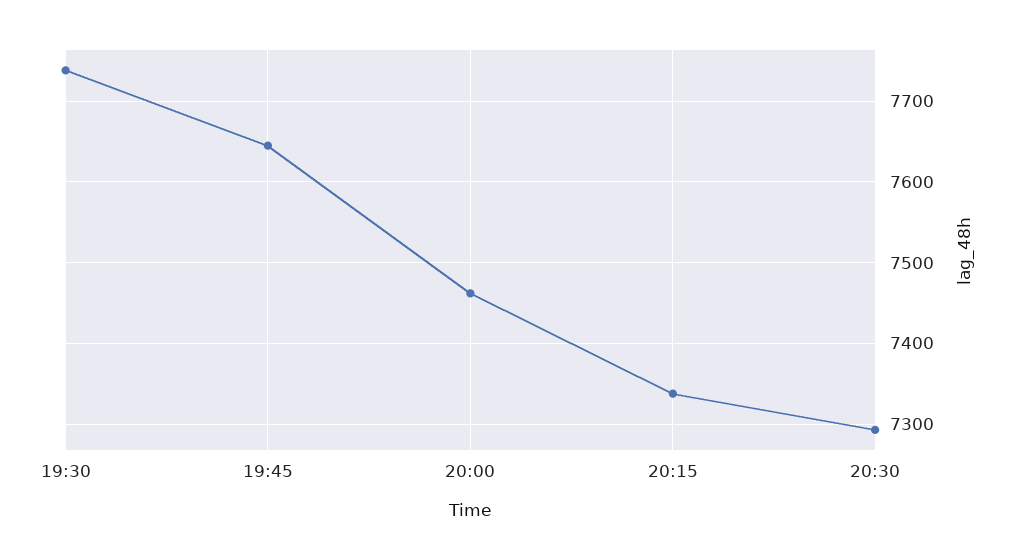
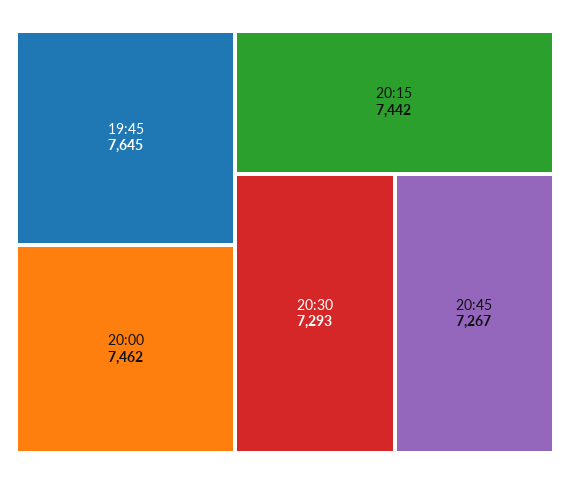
19:30: 7740 -> none
20:15: 7340 -> 7442
20:45: none -> 7267

